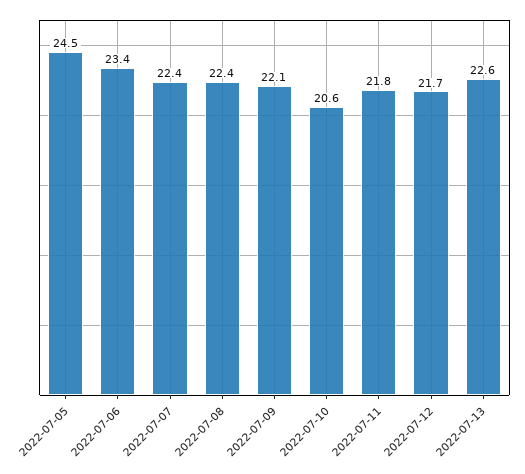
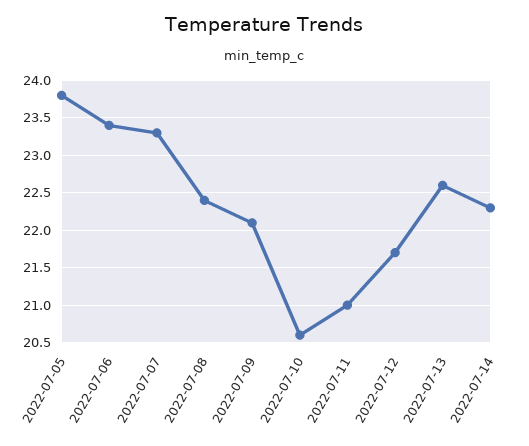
2022-07-05: 24.5 -> 23.8
2022-07-07: 22.4 -> 23.3
2022-07-11: 21.8 -> 21
2022-07-14: none -> 22.3

